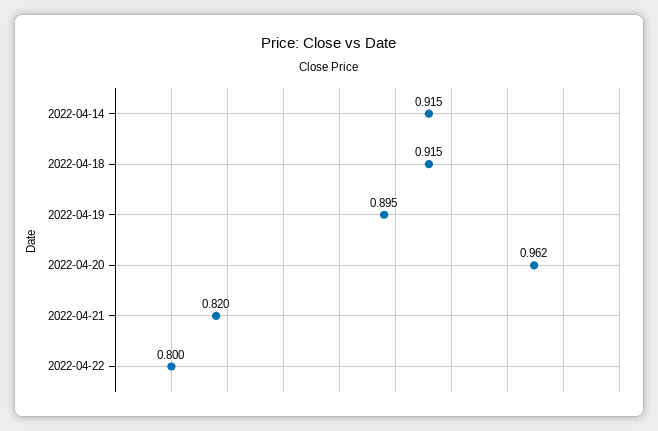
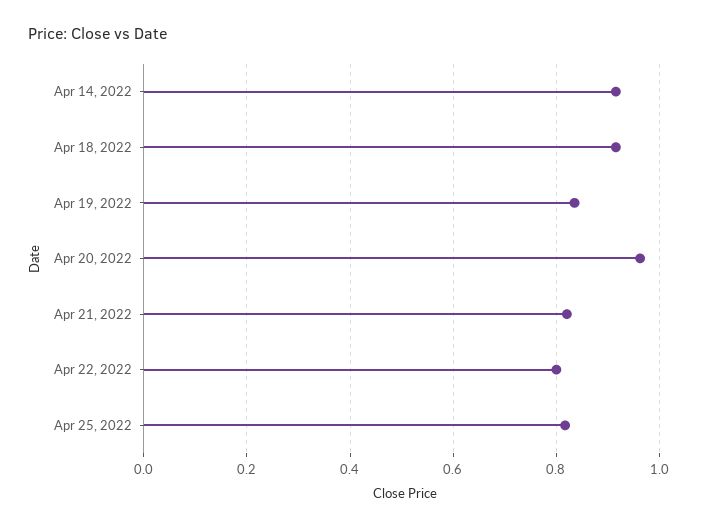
2022-04-19: 0.895 -> 0.84
Apr 25, 2022: none -> 0.82

